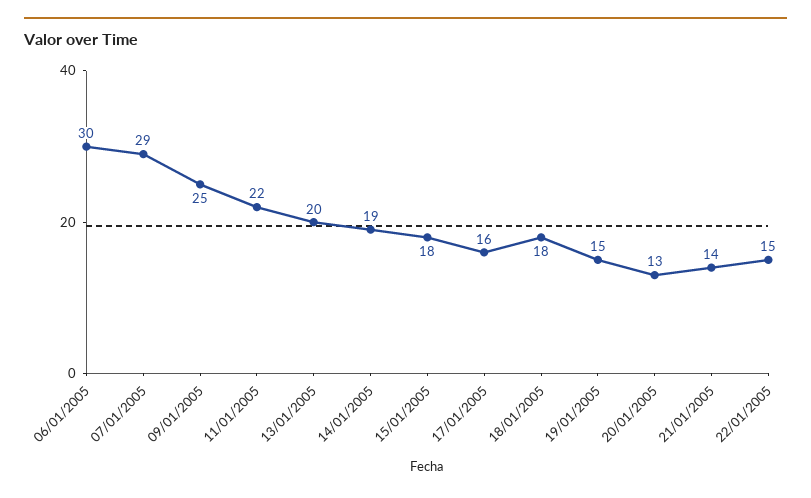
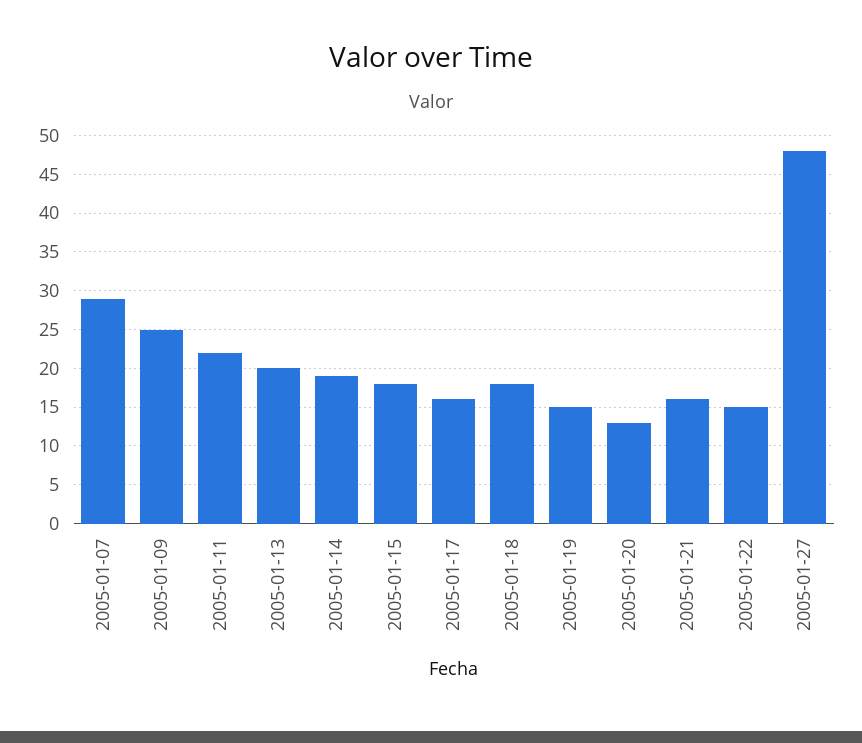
06/01/2005: 30 -> none
21/01/2005: 14 -> 16
2005-01-27: none -> 48

